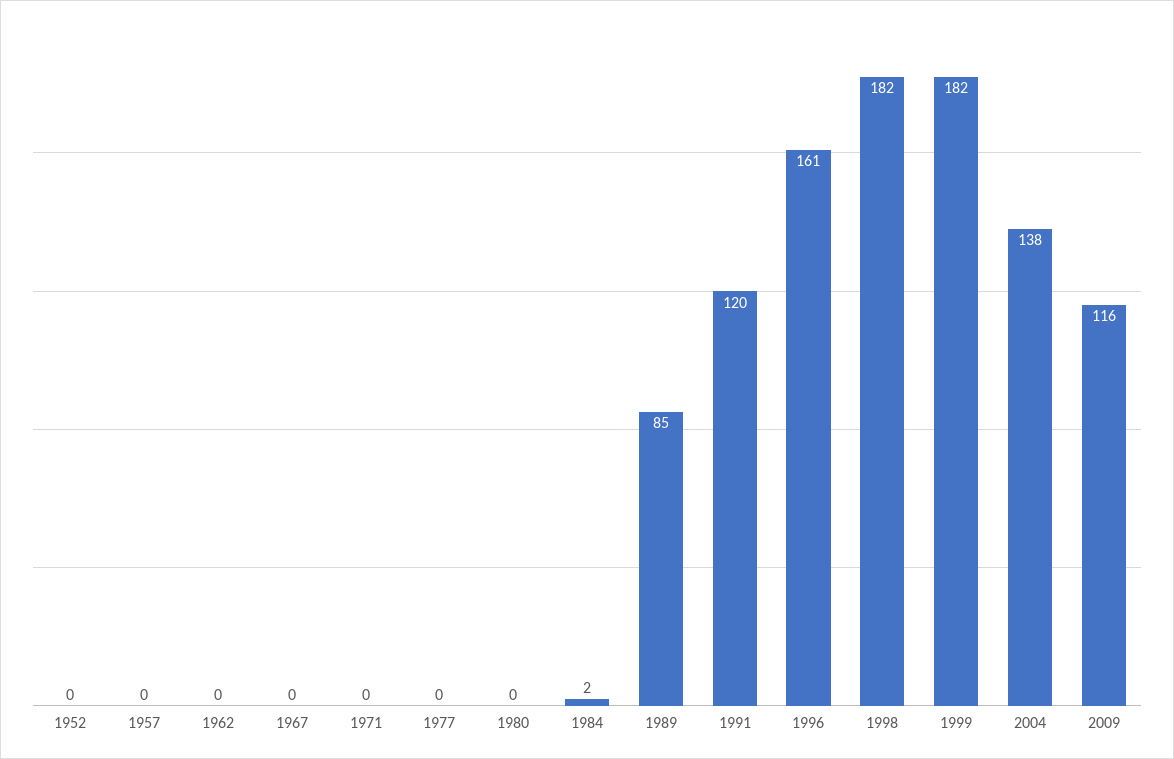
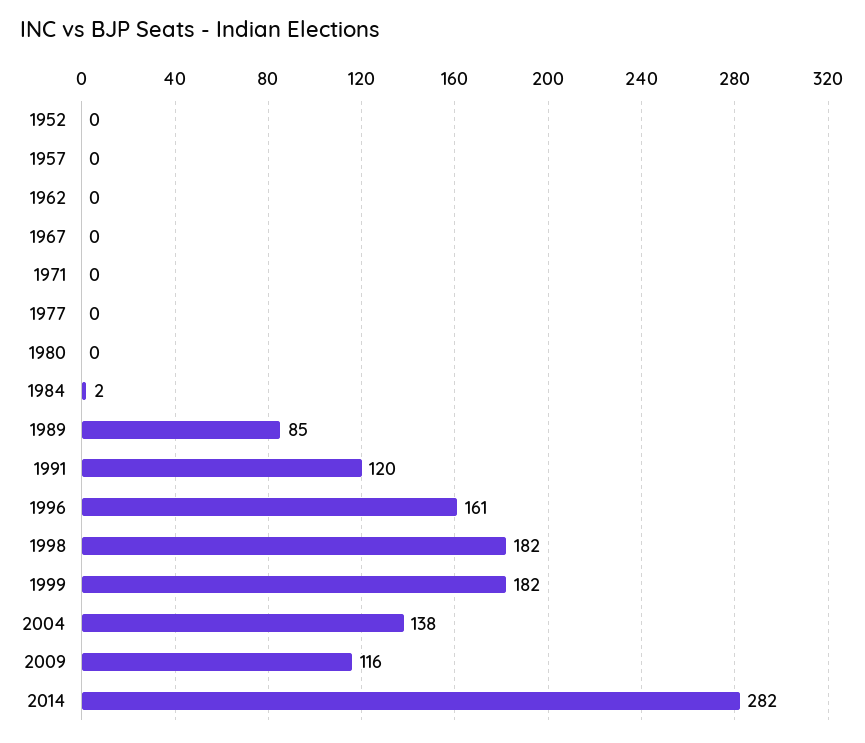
2014: none -> 282

